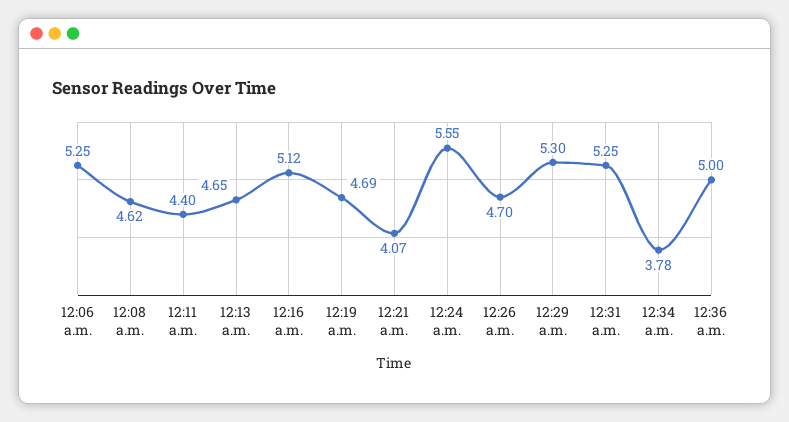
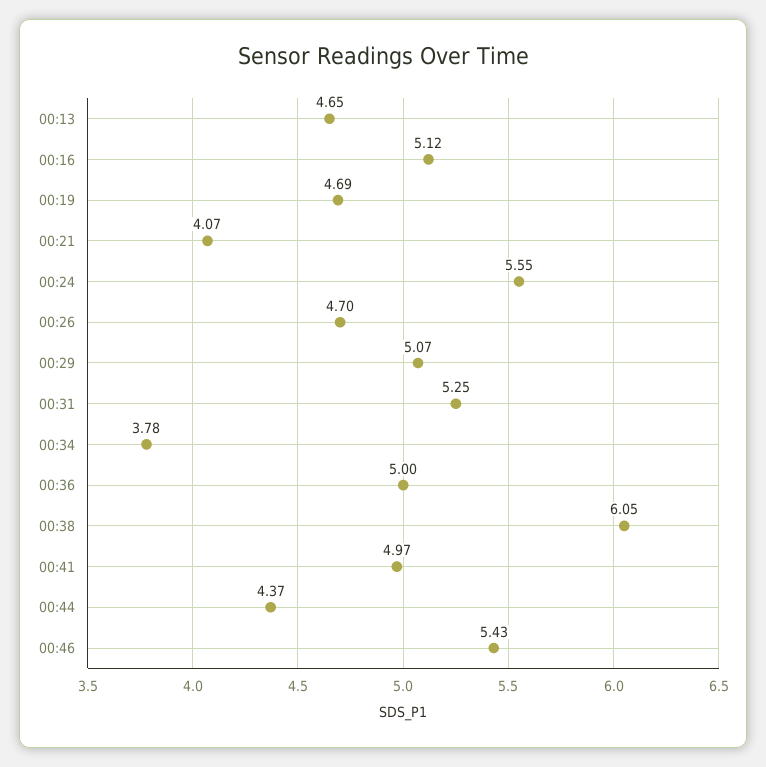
12:06 a.m.: 5.25 -> none
12:08 a.m.: 4.62 -> none
12:11 a.m.: 4.4 -> none
12:29 a.m.: 5.3 -> 5.07
00:38: none -> 6.05
00:41: none -> 4.97
00:44: none -> 4.37
00:46: none -> 5.43

